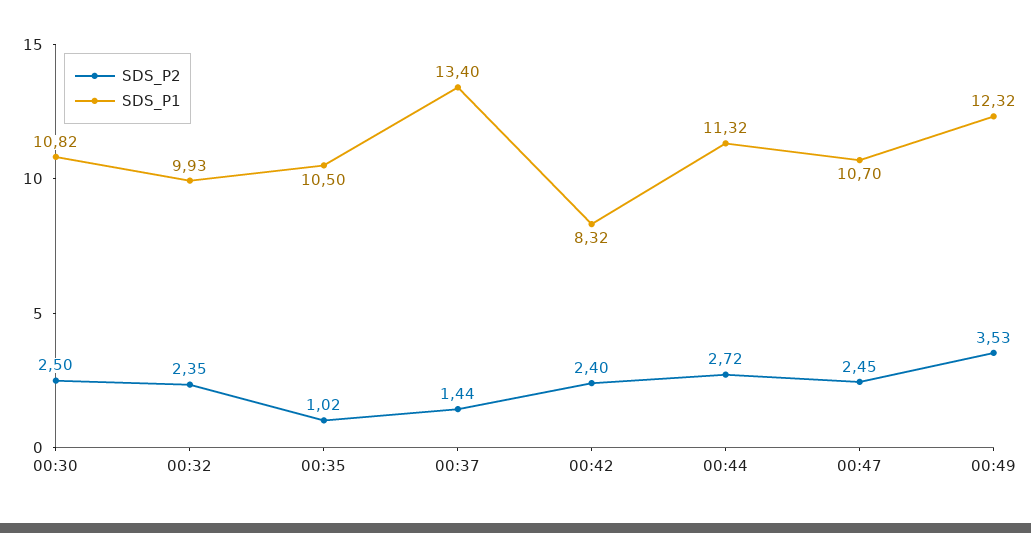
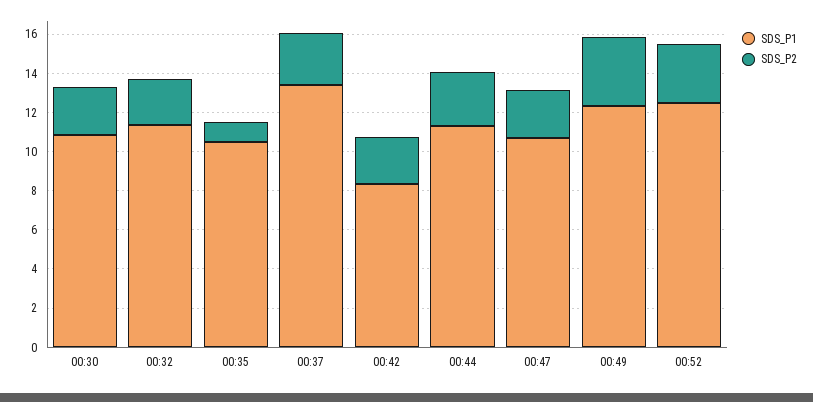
SDS_P1, 00:32: 9.93 -> 11.5
SDS_P2, 00:37: 1.44 -> 2.5
SDS_P1, 00:52: none -> 12.5
SDS_P2, 00:52: none -> 3

